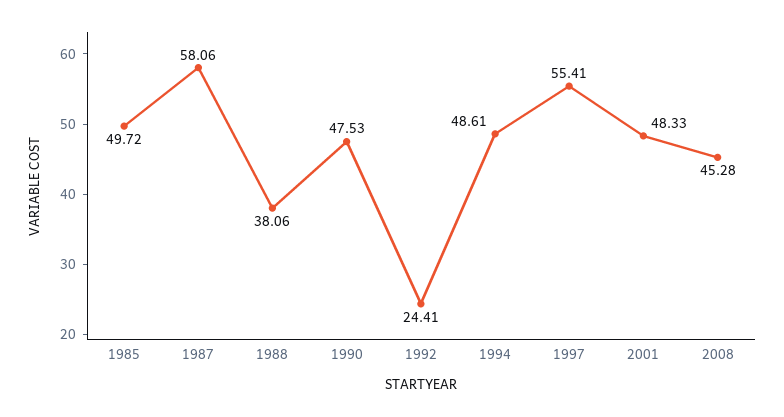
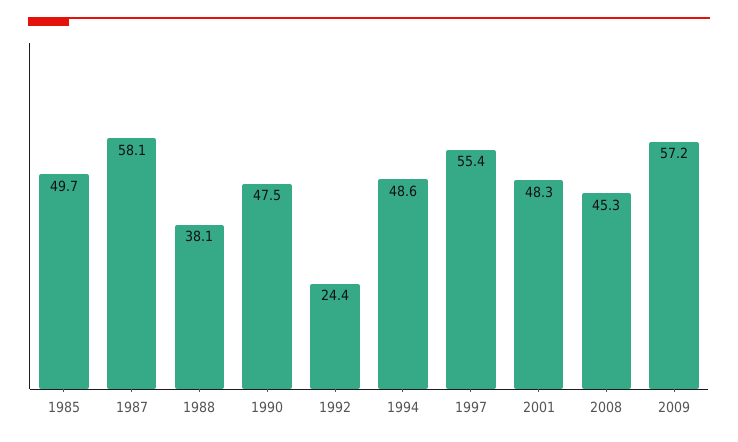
2009: none -> 57.2

